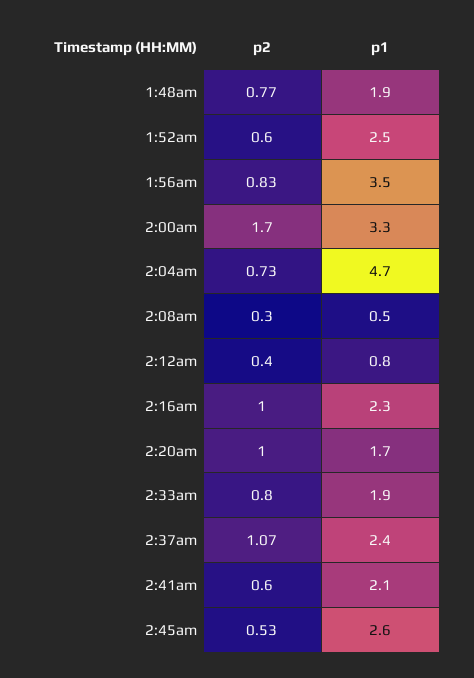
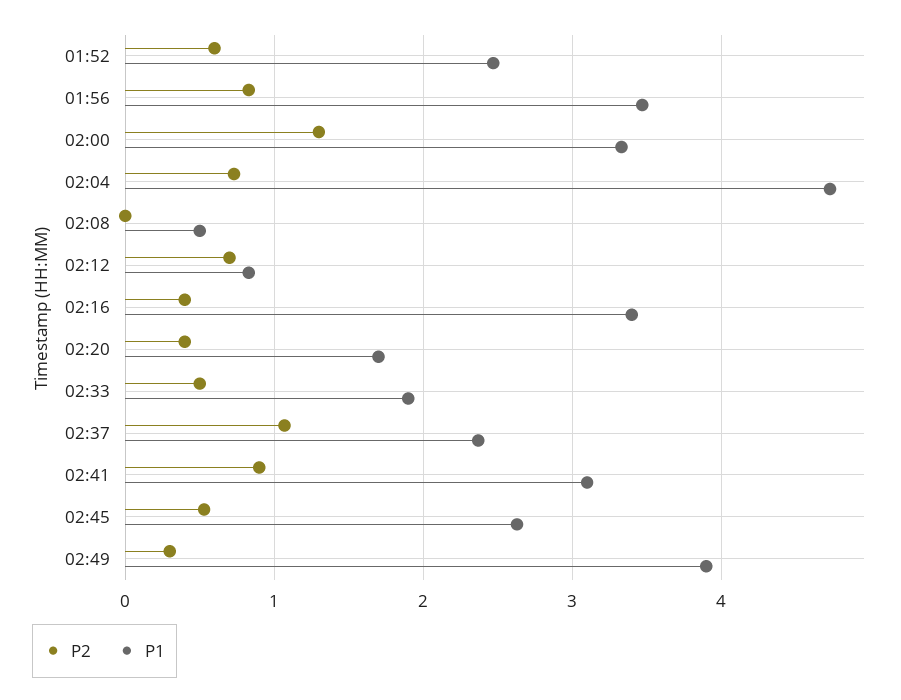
p2, 1:48am: 0.77 -> none
p1, 1:48am: 1.9 -> none
p2, 2:00am: 1.7 -> 1.3
p2, 2:08am: 0.3 -> 0
p2, 2:12am: 0.4 -> 0.7
p2, 2:16am: 1 -> 0.4
p1, 2:16am: 2.3 -> 3.4
p2, 2:20am: 1 -> 0.4
p2, 2:33am: 0.8 -> 0.5
p2, 2:41am: 0.6 -> 0.9
p1, 2:41am: 2.1 -> 3.1
p2, 02:49: none -> 0.3
p1, 02:49: none -> 3.9

